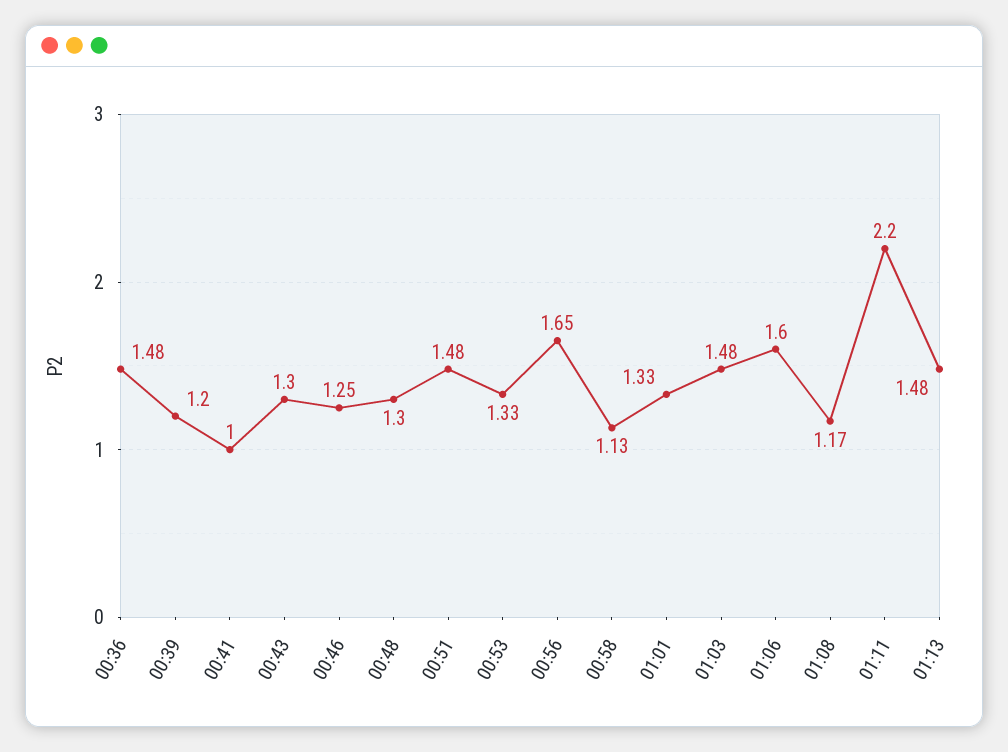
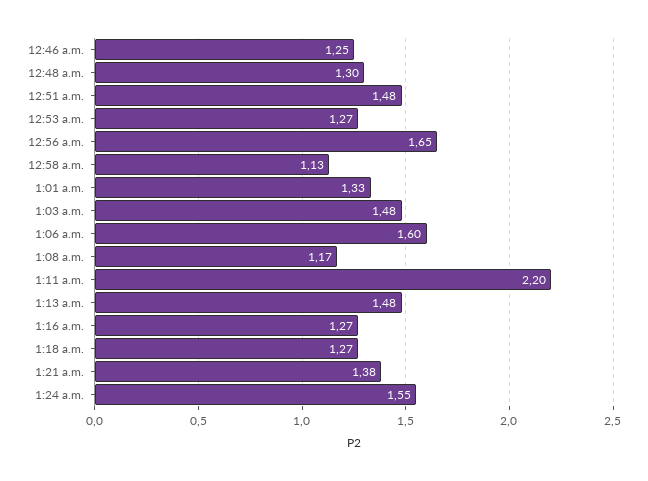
00:36: 1.48 -> none
00:39: 1.2 -> none
00:41: 1 -> none
00:43: 1.3 -> none
00:53: 1.33 -> 1.27
1:16 a.m.: none -> 1.27
1:18 a.m.: none -> 1.27
1:21 a.m.: none -> 1.38
1:24 a.m.: none -> 1.55

